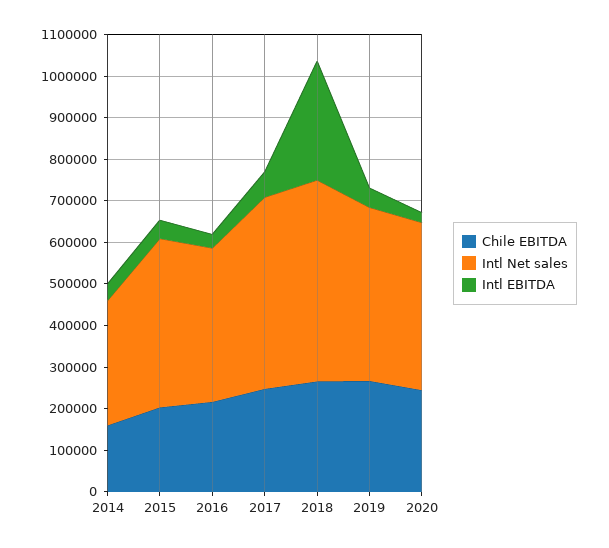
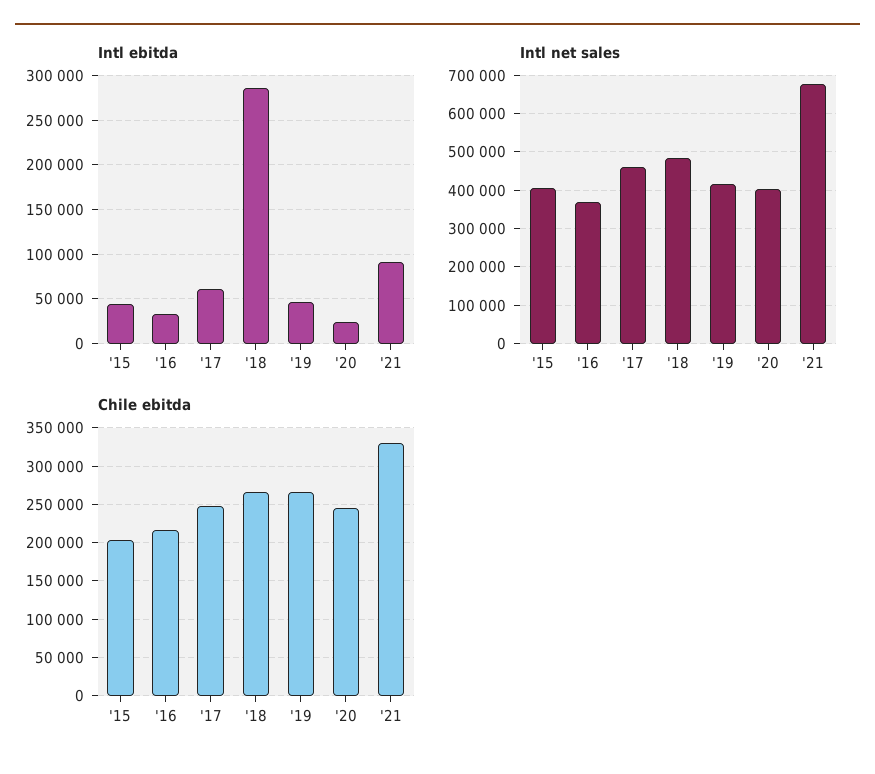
Chile EBITDA, 2014: 160000 -> none
Intl Net sales, 2014: 300000 -> none
Intl EBITDA, 2014: 40000 -> none
Intl EBITDA, '21: none -> 90000
Intl Net sales, '21: none -> 680000
Chile EBITDA, '21: none -> 330000

